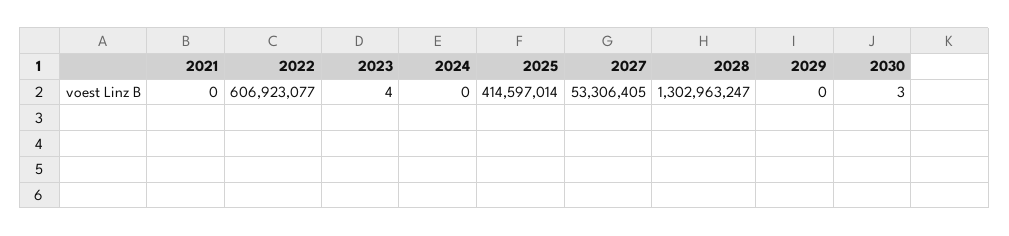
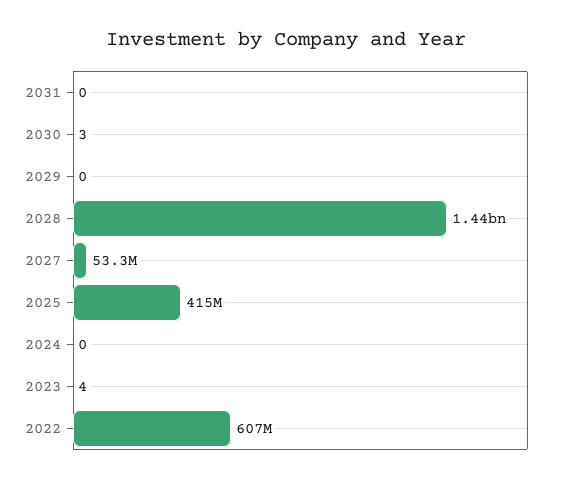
2021: 0 -> none
2028: 1302963247 -> 1440000000
2031: none -> 0

